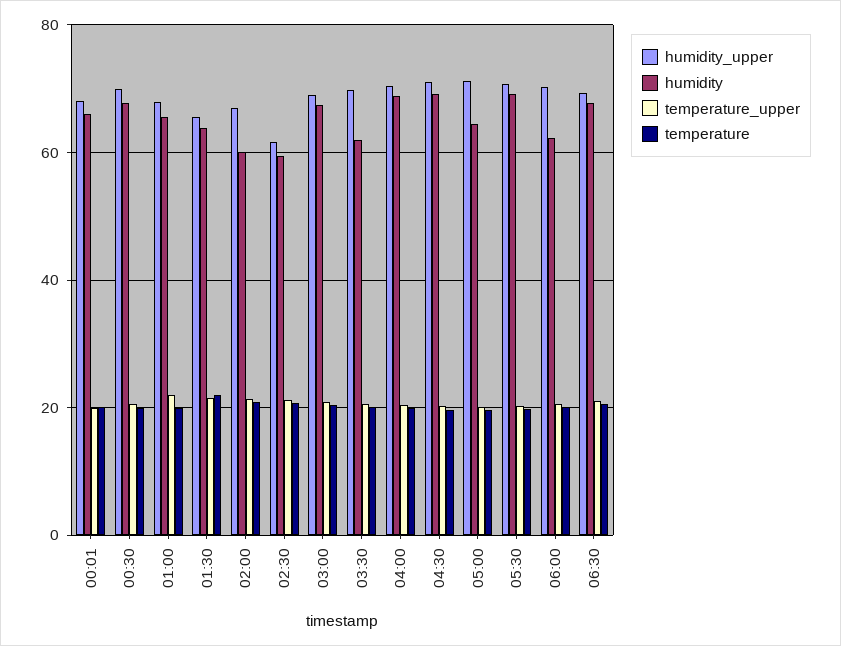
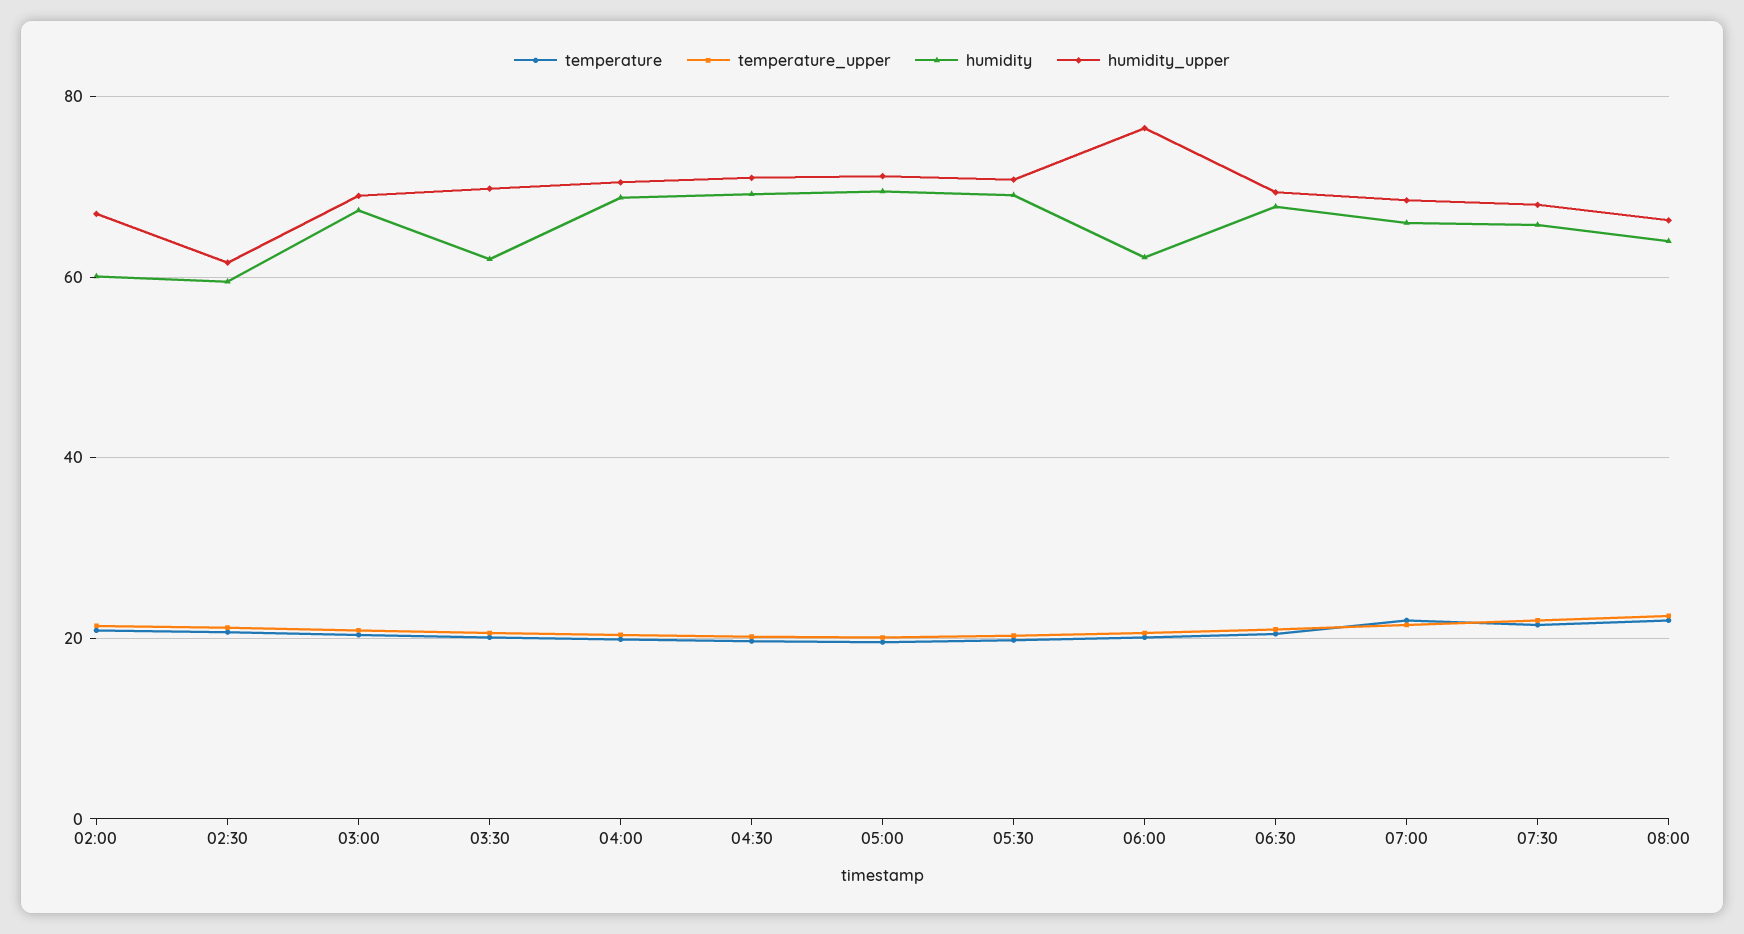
humidity_upper, 00:01: 68 -> none
humidity, 00:01: 66 -> none
temperature_upper, 00:01: 20 -> none
temperature, 00:01: 20 -> none
humidity_upper, 00:30: 70 -> none
humidity, 00:30: 68 -> none
temperature_upper, 00:30: 20 -> none
temperature, 00:30: 20 -> none
humidity_upper, 01:00: 68 -> none
humidity, 01:00: 66 -> none
temperature_upper, 01:00: 22 -> none
temperature, 01:00: 20 -> none
humidity_upper, 01:30: 66 -> none
humidity, 01:30: 64 -> none
temperature_upper, 01:30: 22 -> none
temperature, 01:30: 22 -> none
humidity, 05:00: 64 -> 70
humidity_upper, 06:00: 70 -> 76
temperature, 07:00: none -> 22
temperature_upper, 07:00: none -> 22
humidity, 07:00: none -> 66
humidity_upper, 07:00: none -> 68
temperature, 07:30: none -> 22
temperature_upper, 07:30: none -> 22
humidity, 07:30: none -> 66
humidity_upper, 07:30: none -> 68
temperature, 08:00: none -> 22
temperature_upper, 08:00: none -> 22
humidity, 08:00: none -> 64
humidity_upper, 08:00: none -> 66

